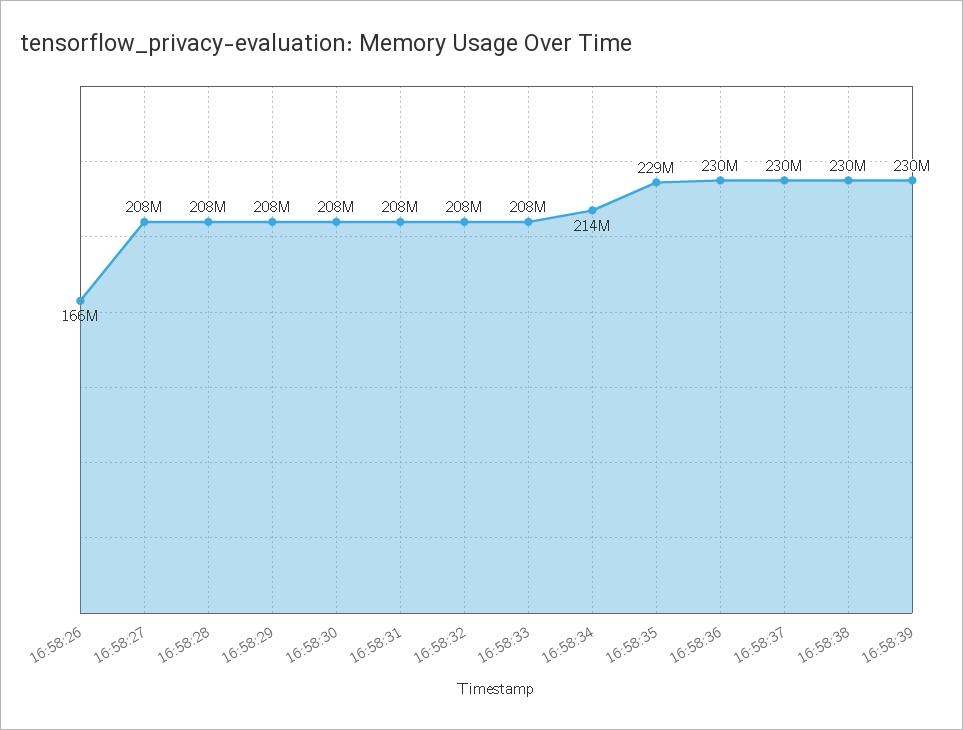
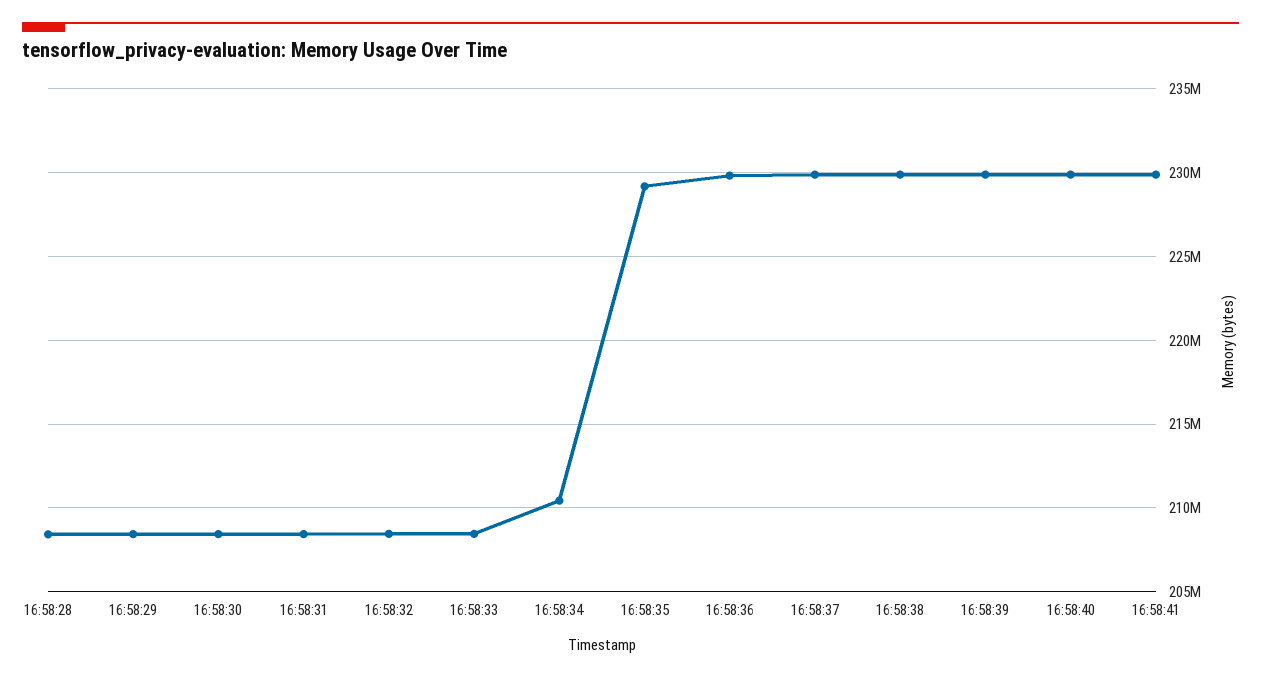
16:58:26: 166000000 -> none
16:58:27: 208000000 -> none
16:58:34: 214000000 -> 210500000
16:58:40: none -> 230000000
16:58:41: none -> 230000000

